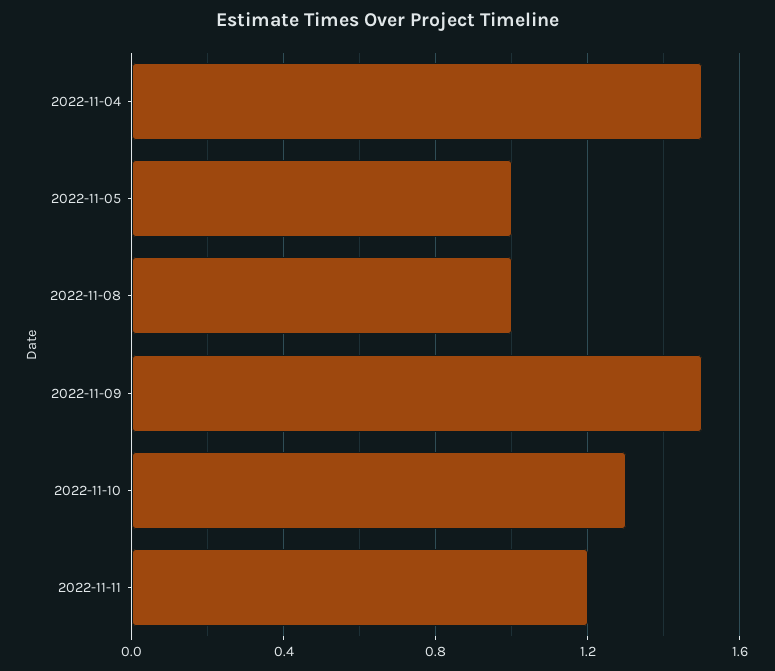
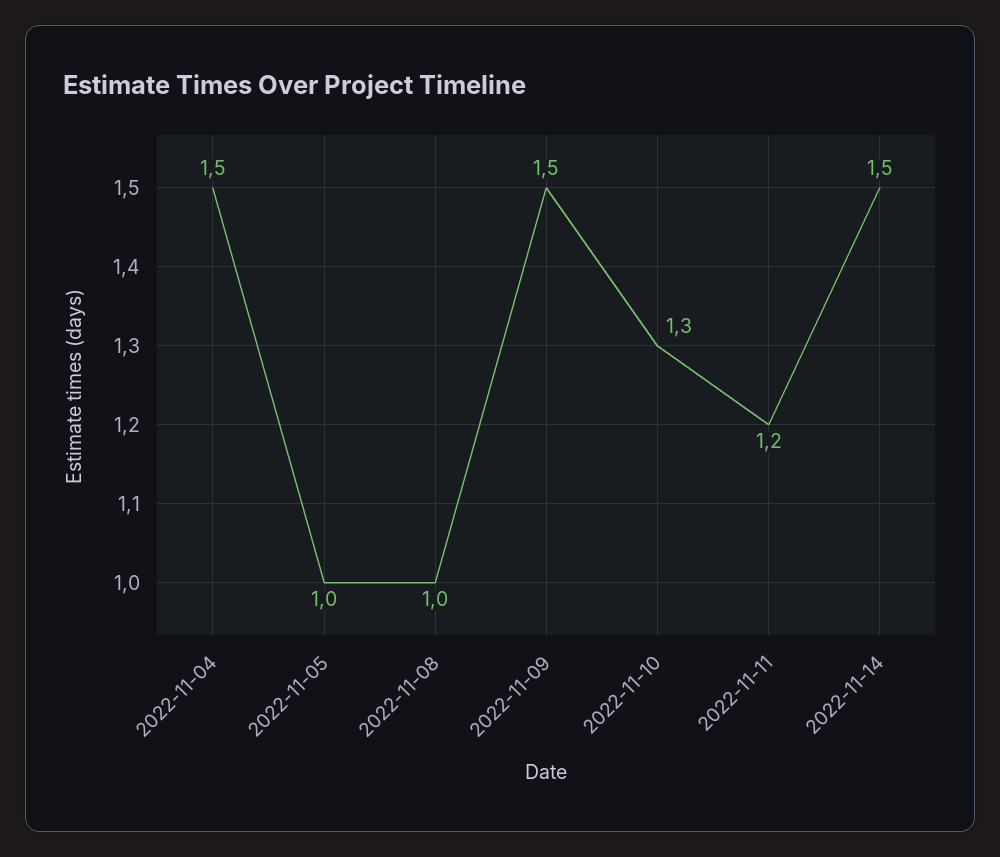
2022-11-14: none -> 1.5

